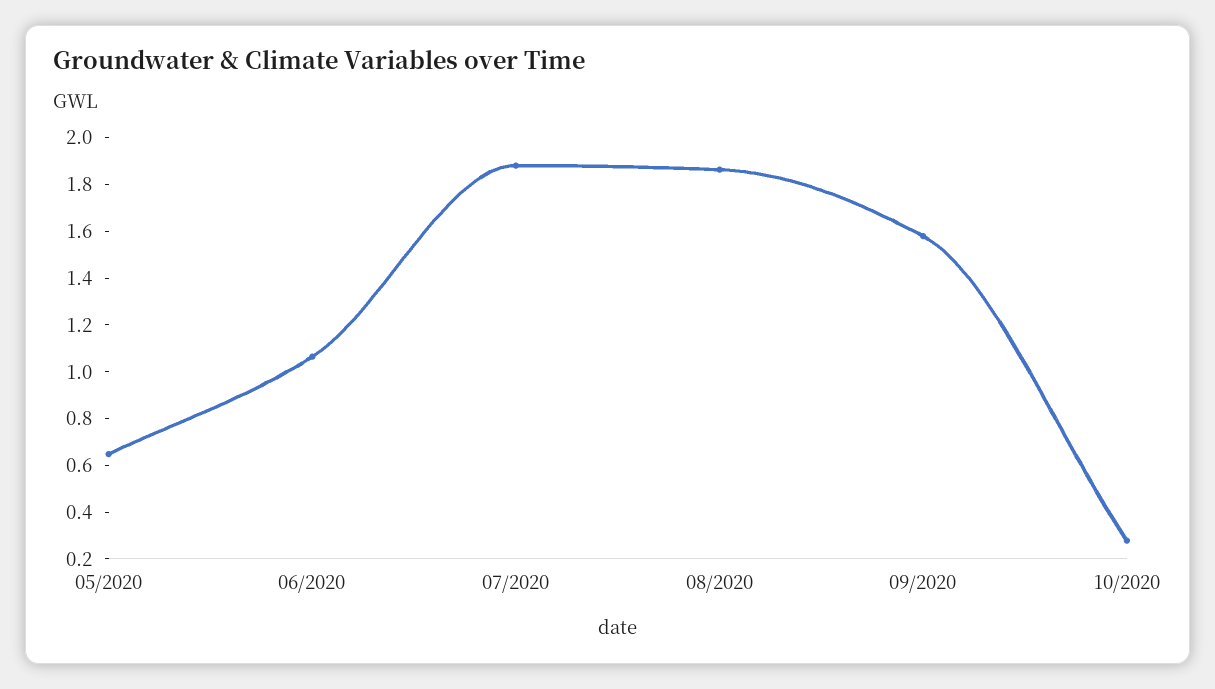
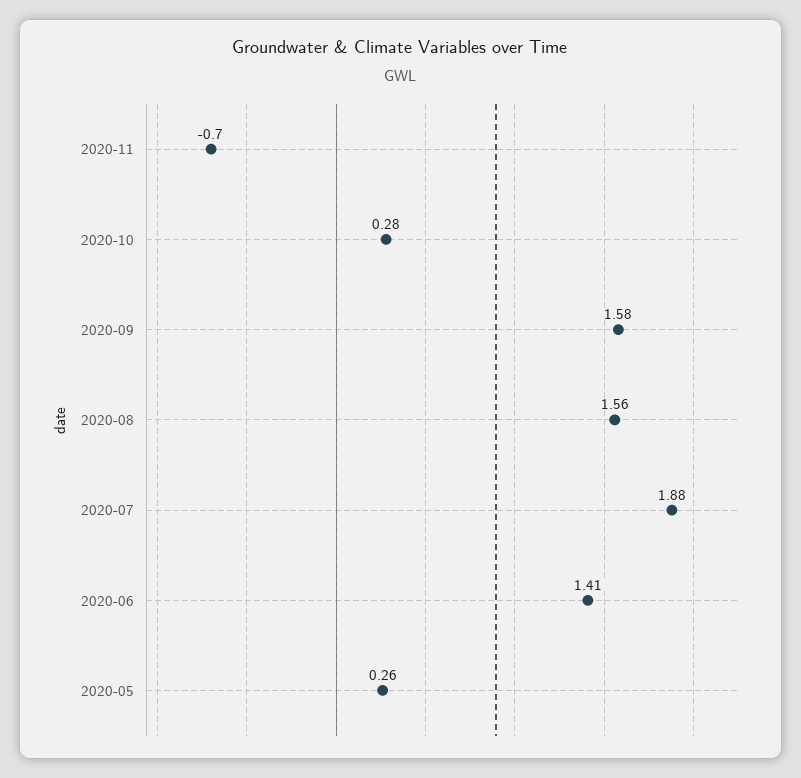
05/2020: 0.65 -> 0.26
06/2020: 1.05 -> 1.41
08/2020: 1.85 -> 1.56
2020-11: none -> -0.7

